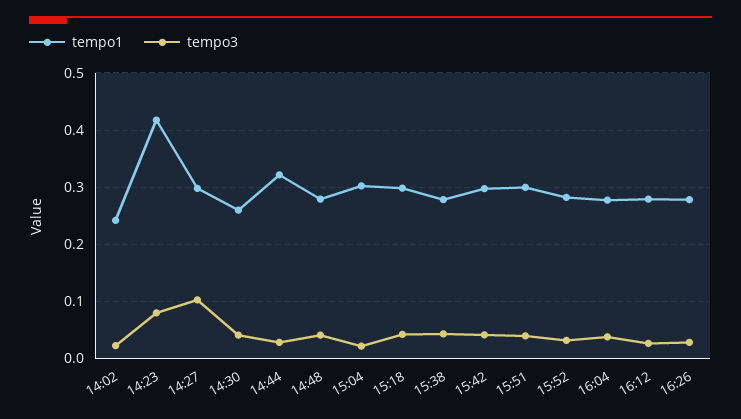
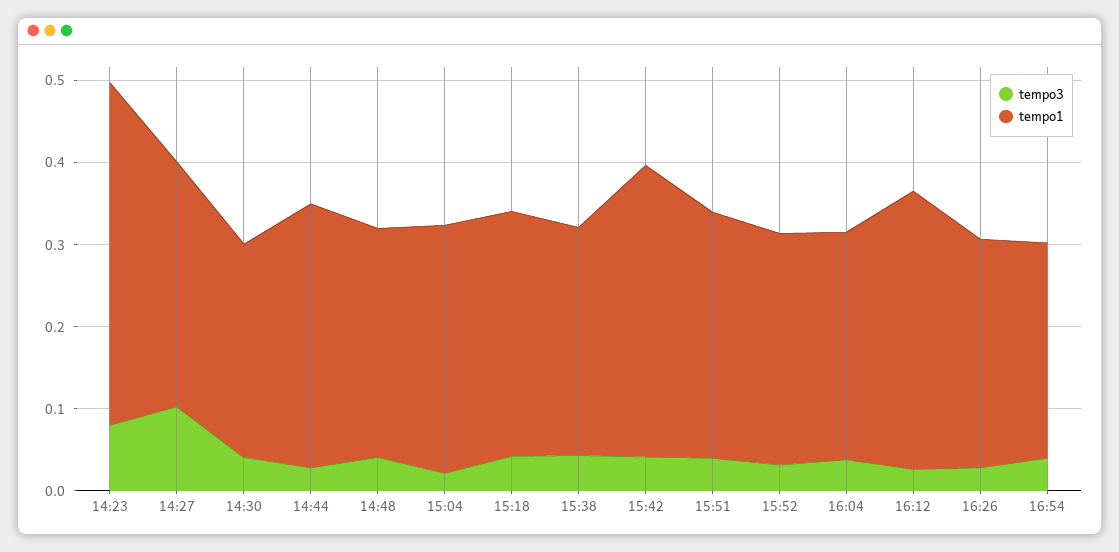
tempo1, 14:02: 0.24 -> none
tempo3, 14:02: 0.02 -> none
tempo1, 15:42: 0.3 -> 0.36
tempo1, 16:12: 0.28 -> 0.34
tempo3, 16:54: none -> 0.04
tempo1, 16:54: none -> 0.26

